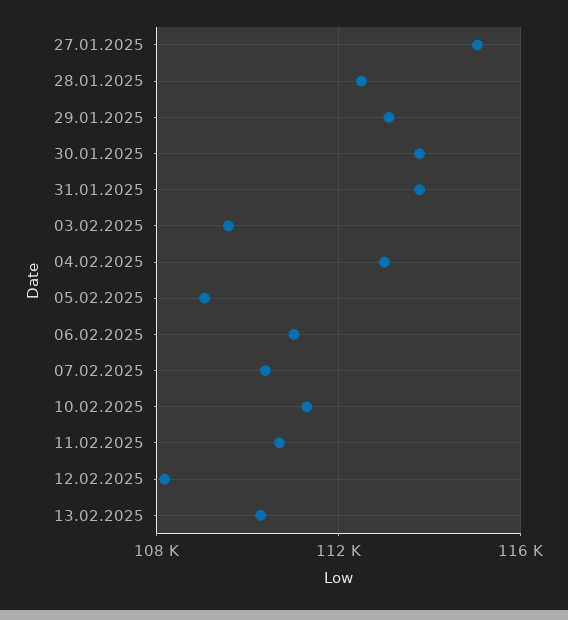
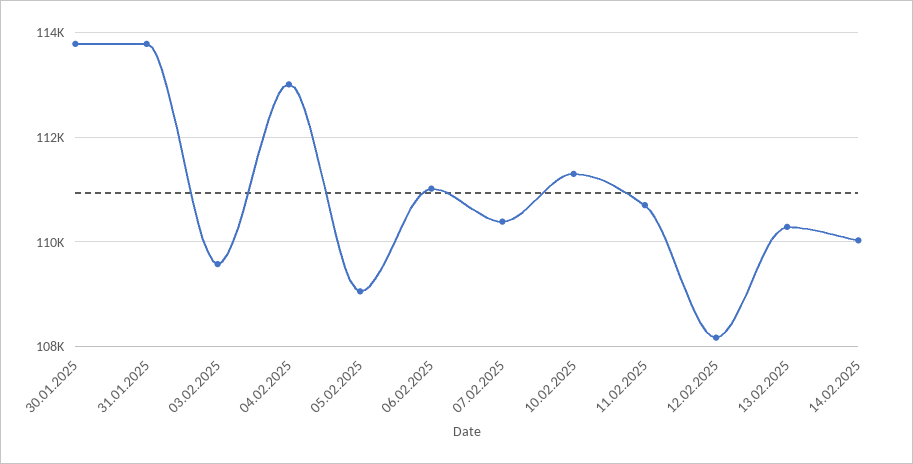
27.01.2025: 115000 -> none
28.01.2025: 112500 -> none
29.01.2025: 113000 -> none
14.02.2025: none -> 110000

